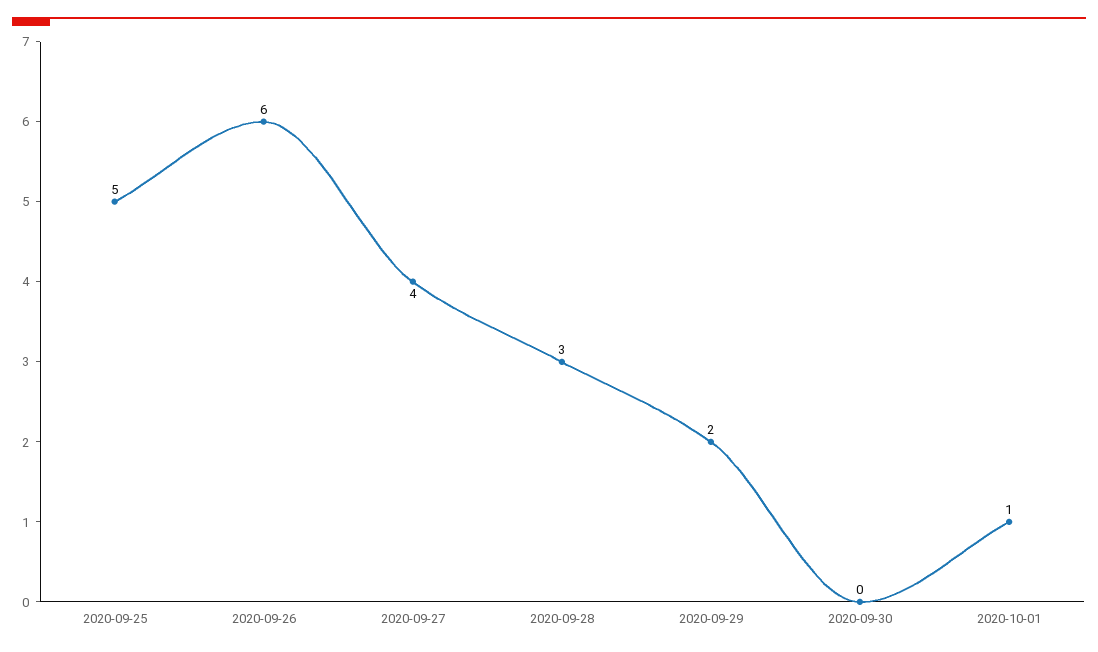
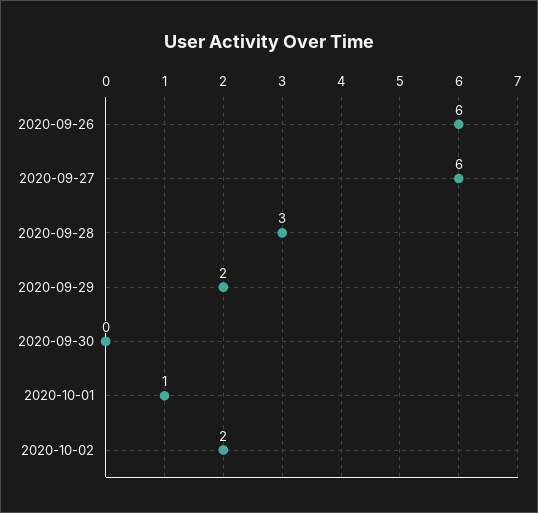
2020-09-25: 5 -> none
2020-09-27: 4 -> 6
2020-10-02: none -> 2

